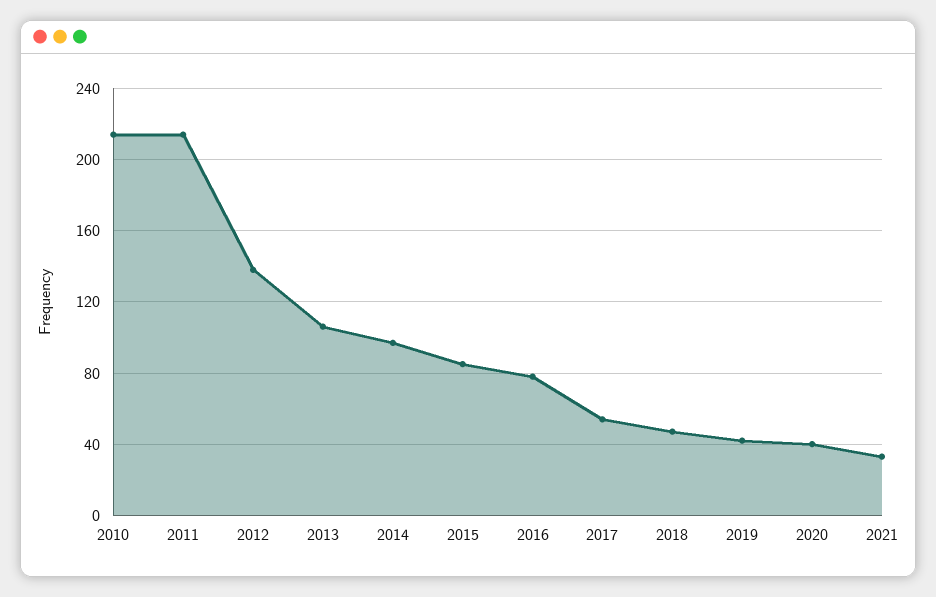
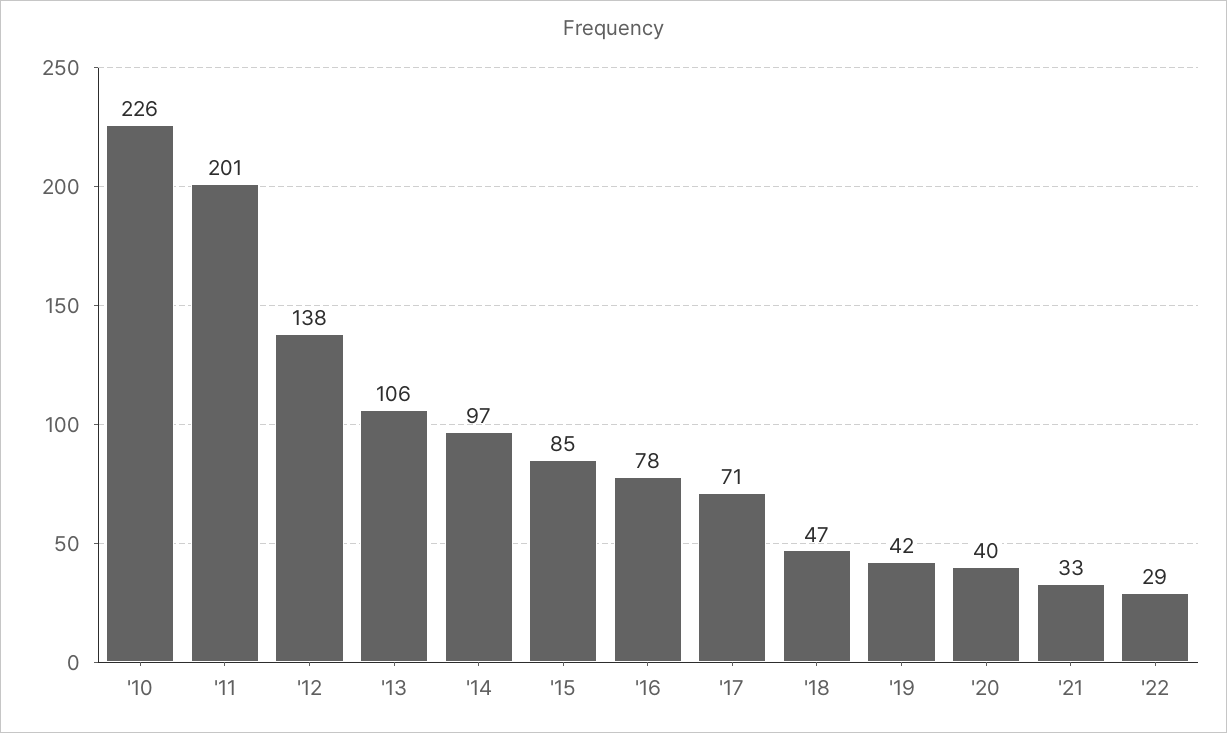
2010: 215 -> 226
2011: 215 -> 201
2017: 55 -> 71
'22: none -> 29

